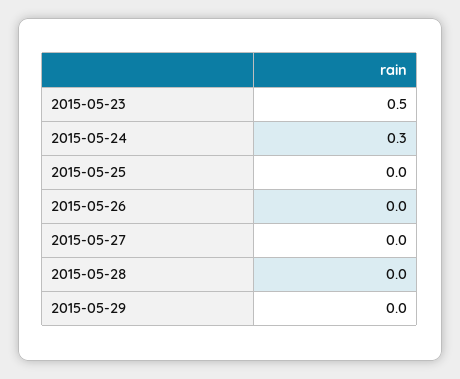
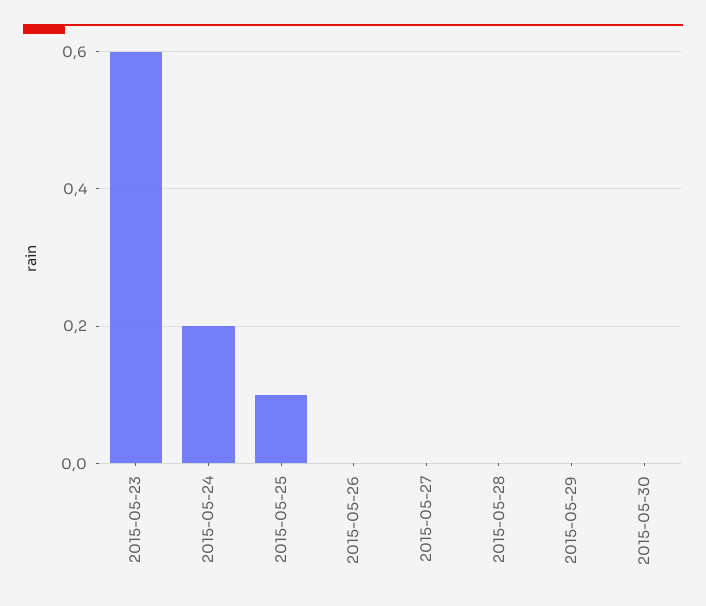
2015-05-23: 0.5 -> 0.6
2015-05-24: 0.3 -> 0.2
2015-05-25: 0 -> 0.1
2015-05-30: none -> 0

